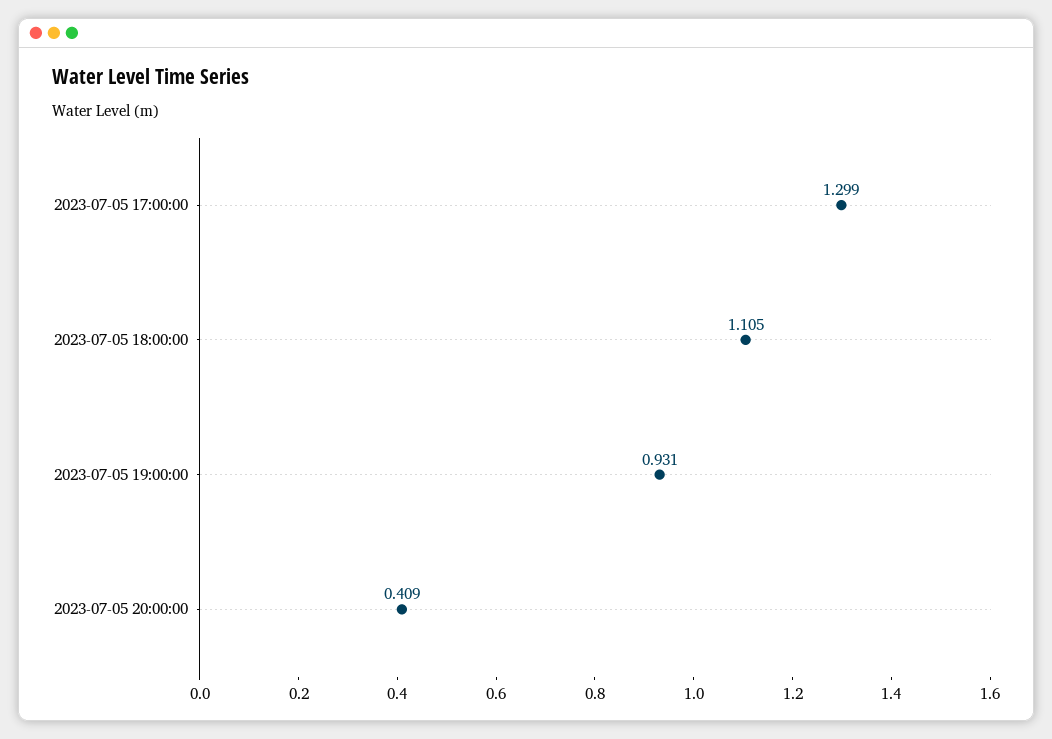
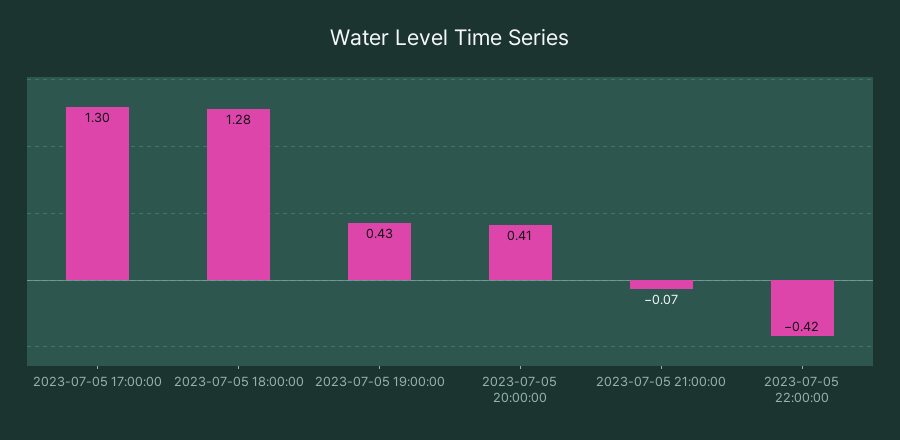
2023-07-05 18:00:00: 1.105 -> 1.28
2023-07-05 19:00:00: 0.931 -> 0.43
2023-07-05 21:00:00: none -> -0.07
2023-07-05 22:00:00: none -> -0.42

